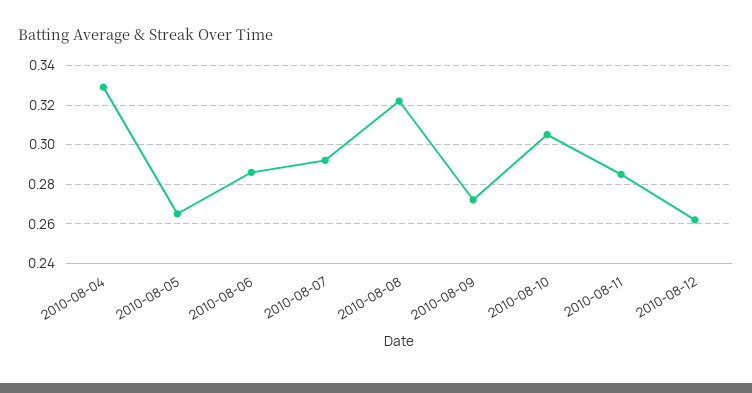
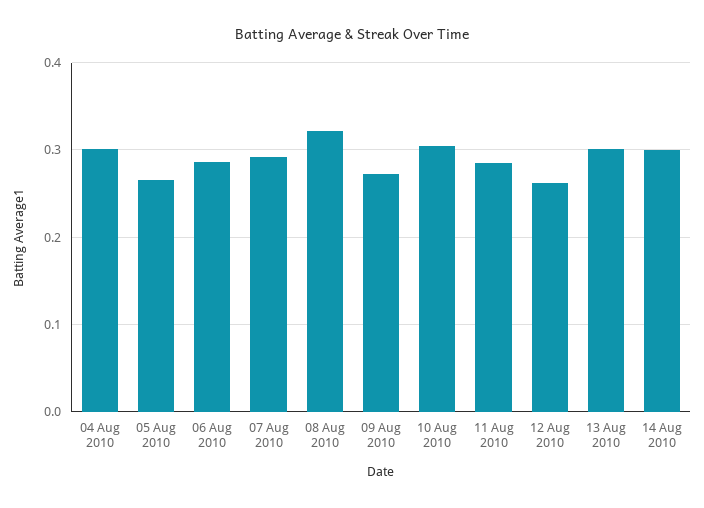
2010-08-04: 0.33 -> 0.3
13 Aug 2010: none -> 0.3
14 Aug 2010: none -> 0.3

